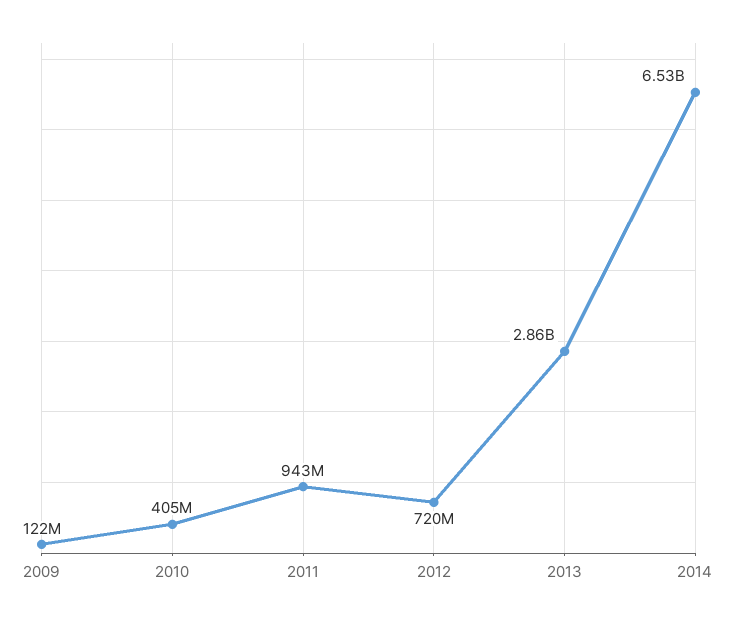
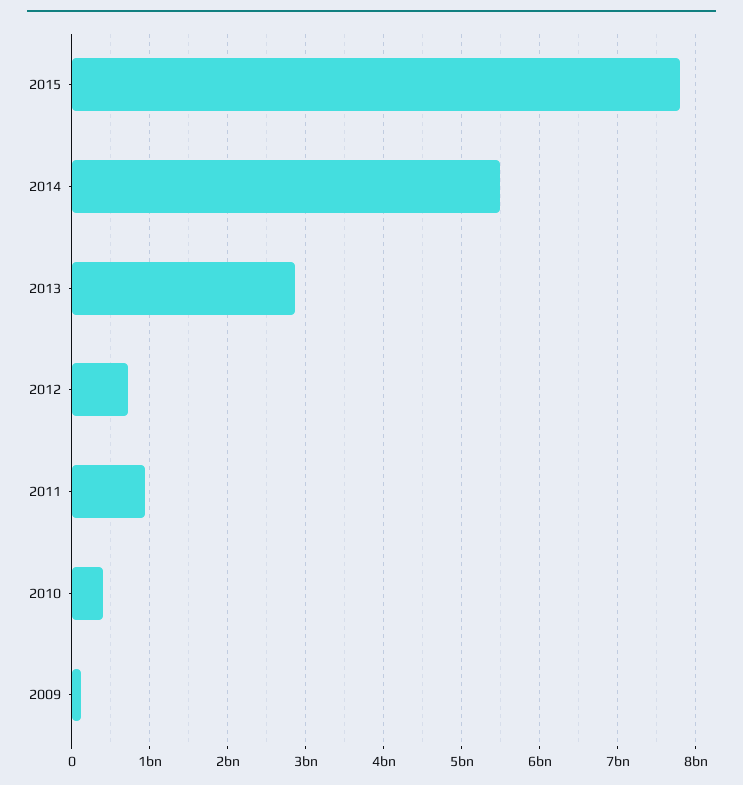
2014: 6530000000 -> 5500000000
2015: none -> 7800000000

